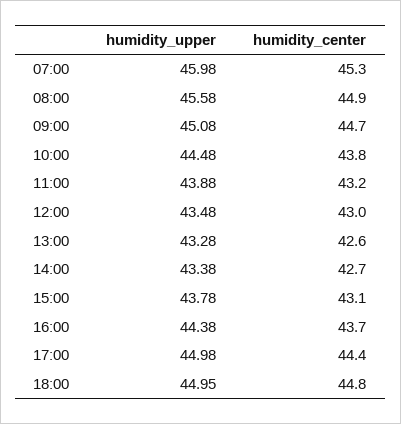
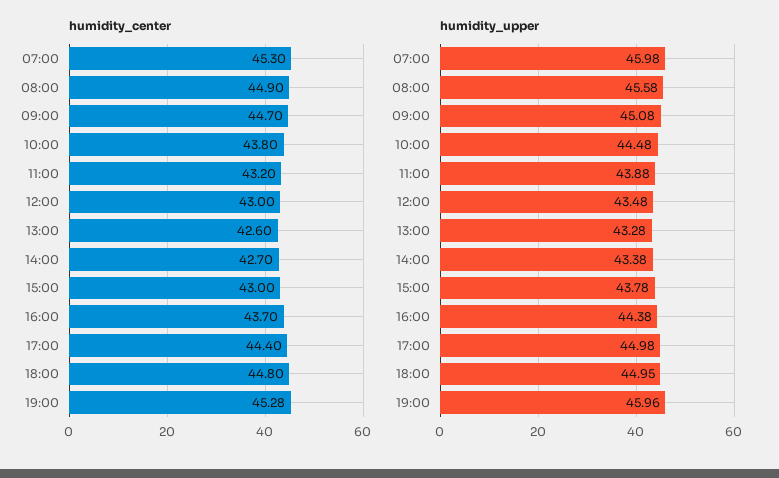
humidity_center, 15:00: 43.1 -> 43
humidity_center, 19:00: none -> 45.28
humidity_upper, 19:00: none -> 45.96

